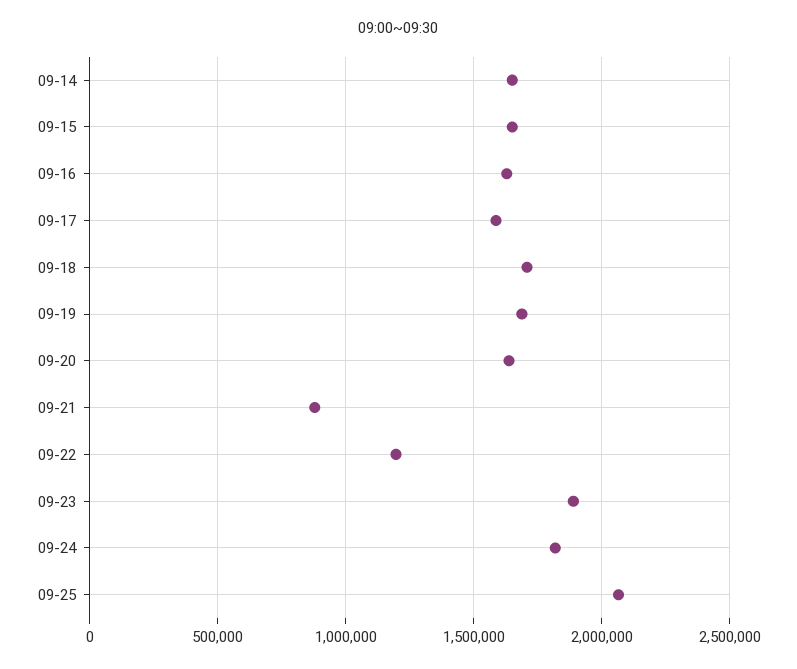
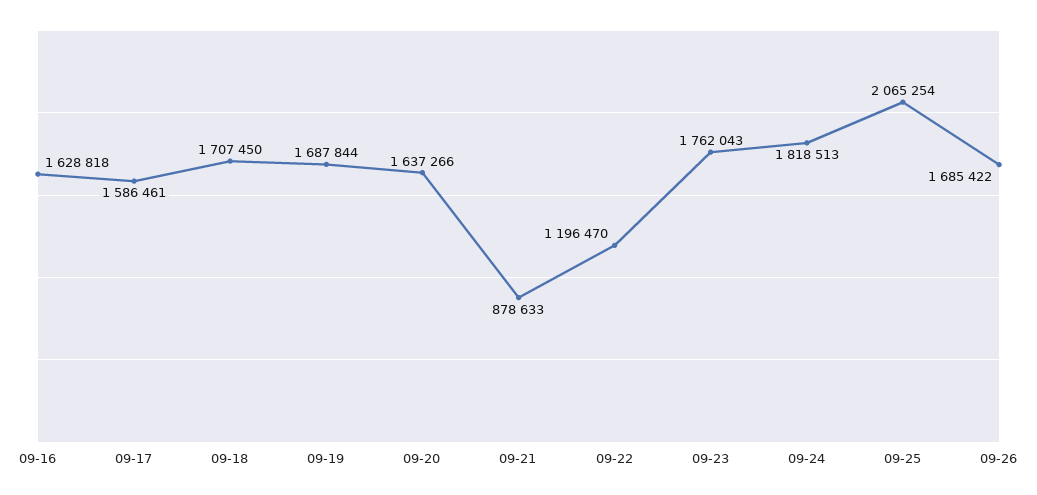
09-14: 1650000 -> none
09-15: 1650000 -> none
09-23: 1900000 -> 1762043
09-26: none -> 1685422

